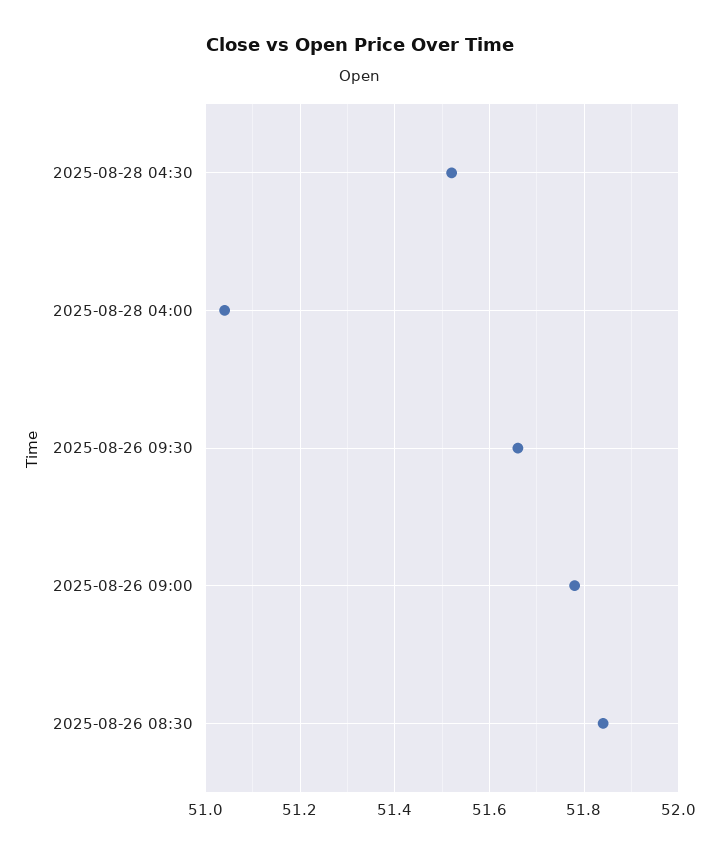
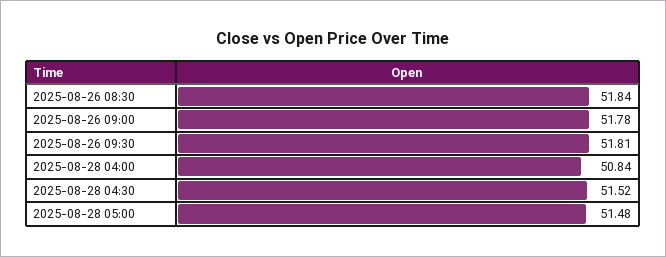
2025-08-28 04:00: 51.05 -> 50.84
2025-08-26 09:30: 51.65 -> 51.81
2025-08-28 05:00: none -> 51.48

